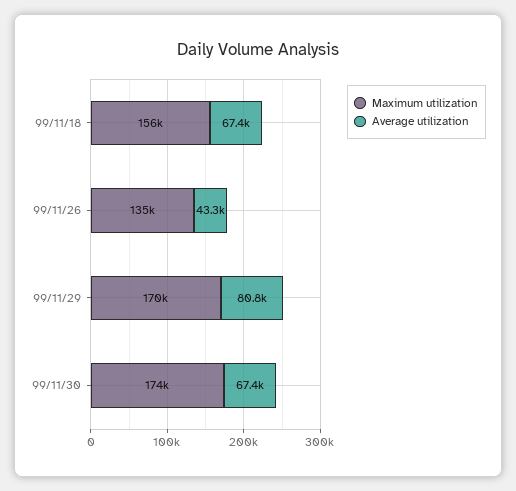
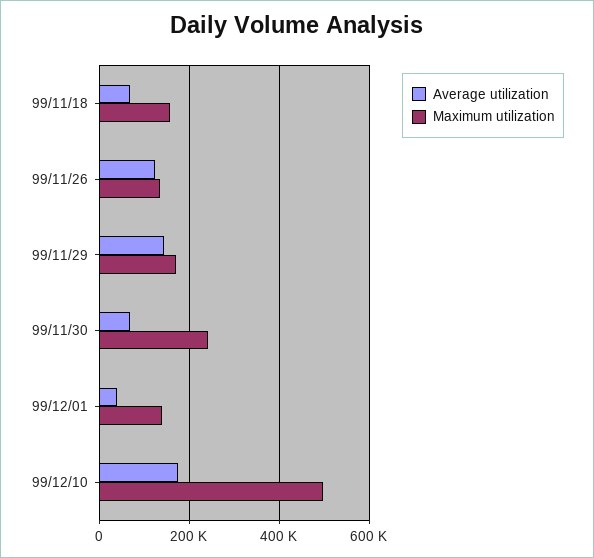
Average utilization, 99/11/26: 43300 -> 120000
Average utilization, 99/11/29: 80800 -> 140000
Maximum utilization, 99/11/30: 174000 -> 240000
Average utilization, 99/12/01: none -> 40000
Maximum utilization, 99/12/01: none -> 140000
Average utilization, 99/12/10: none -> 180000
Maximum utilization, 99/12/10: none -> 500000

